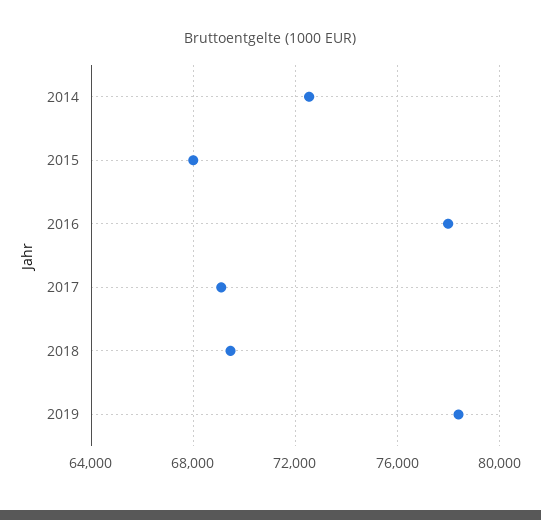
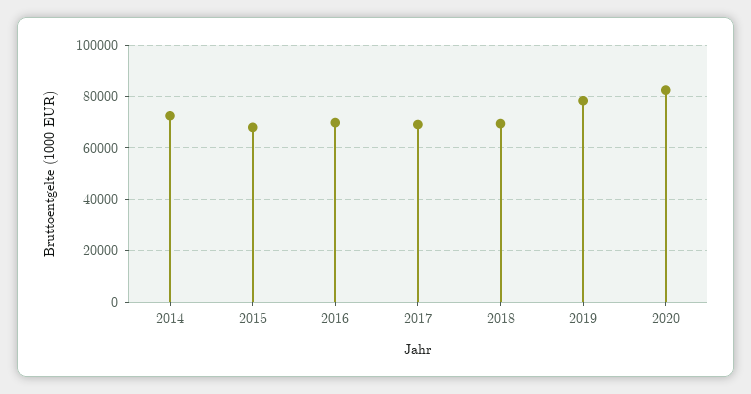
2016: 78000 -> 70000
2020: none -> 82500

